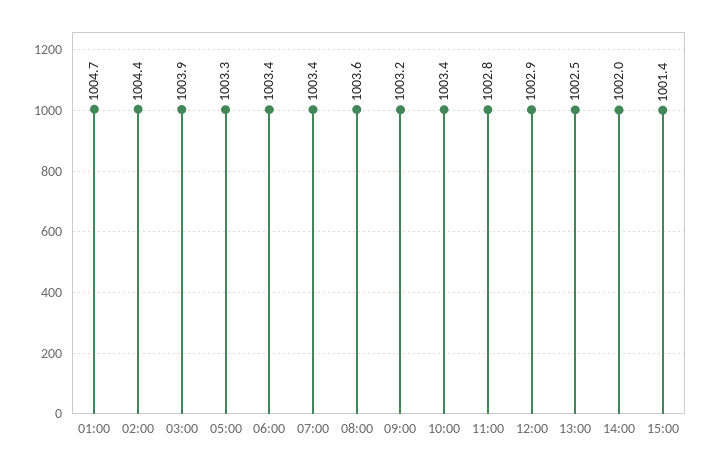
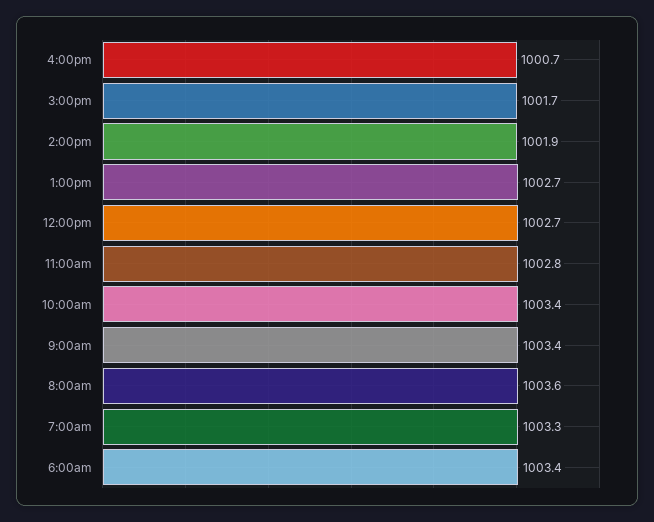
01:00: 1004.7 -> none
02:00: 1004.4 -> none
03:00: 1003.9 -> none
05:00: 1003.3 -> none
07:00: 1003.4 -> 1003.3
09:00: 1003.2 -> 1003.4
12:00: 1002.9 -> 1002.7
13:00: 1002.5 -> 1002.7
14:00: 1002 -> 1001.9
15:00: 1001.4 -> 1001.7
4:00pm: none -> 1000.7

